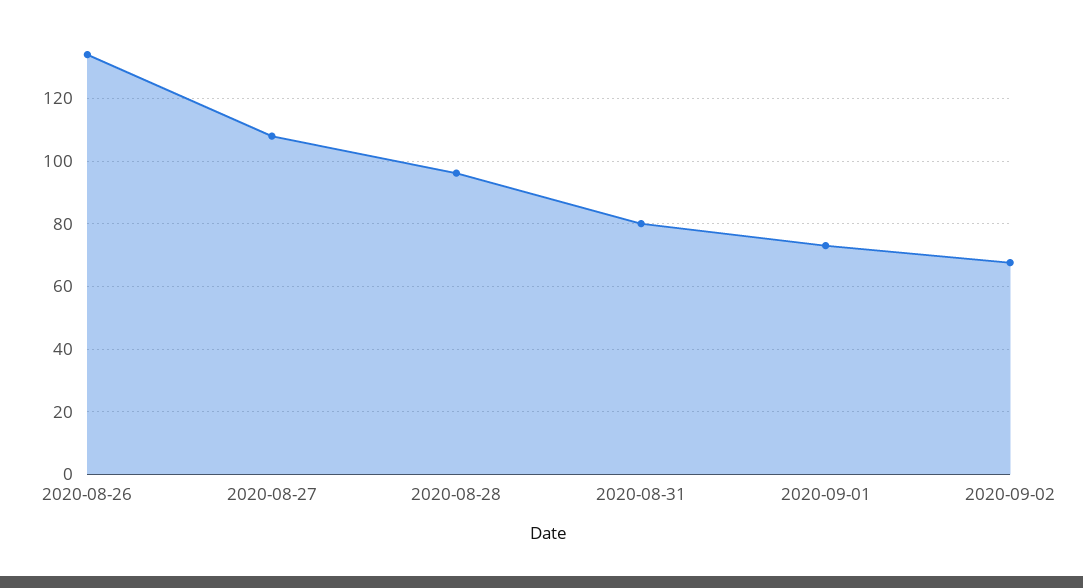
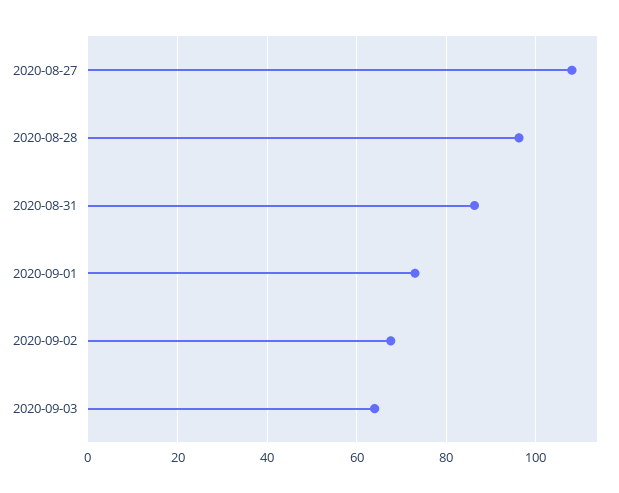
2020-08-26: 134 -> none
2020-08-31: 80 -> 86
2020-09-03: none -> 64

